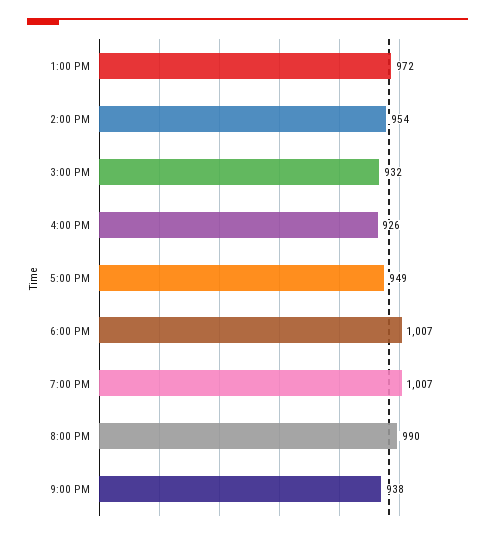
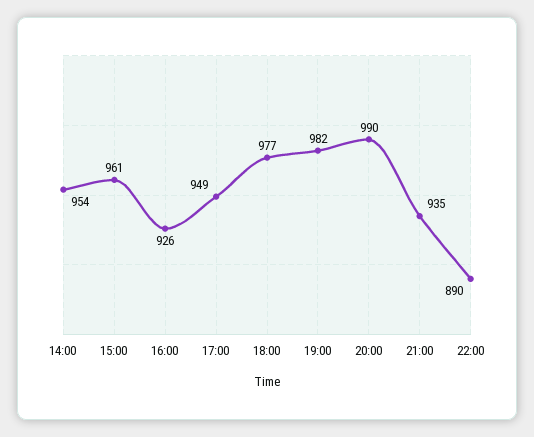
1:00 PM: 972 -> none
3:00 PM: 932 -> 961
6:00 PM: 1007 -> 977
7:00 PM: 1007 -> 982
9:00 PM: 938 -> 935
22:00: none -> 890

